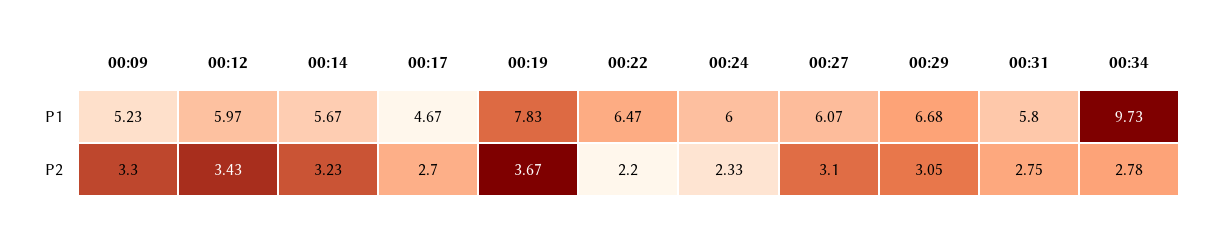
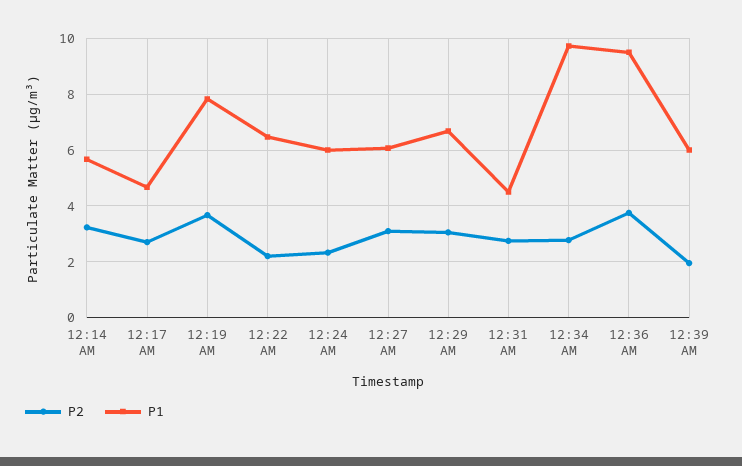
P1, 00:09: 5.23 -> none
P1, 00:12: 5.97 -> none
P1, 00:31: 5.8 -> 4.5
P2, 00:09: 3.3 -> none
P2, 00:12: 3.43 -> none
P2, 12:36 AM: none -> 3.75
P1, 12:36 AM: none -> 9.5
P2, 12:39 AM: none -> 2
P1, 12:39 AM: none -> 6

